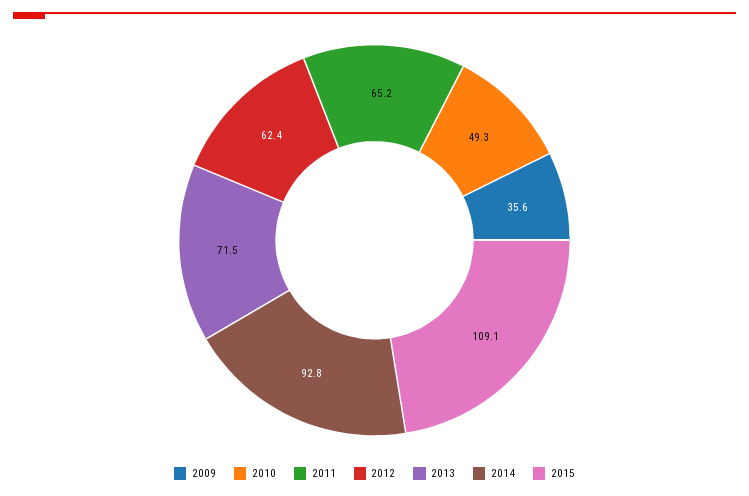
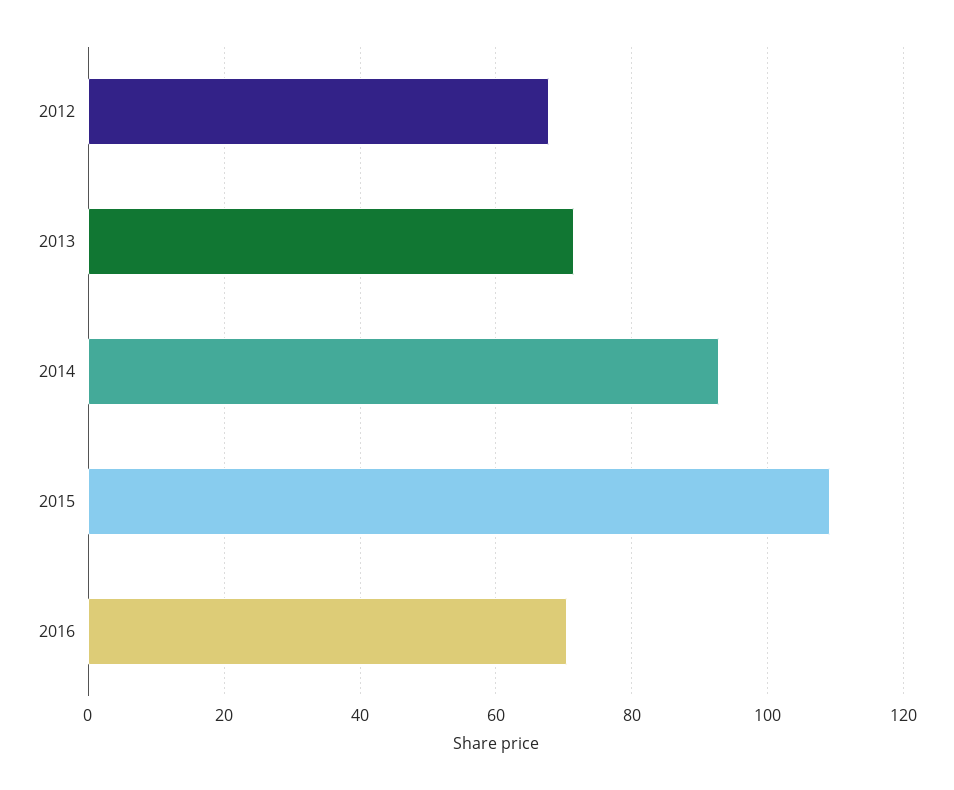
2009: 35.6 -> none
2010: 49.3 -> none
2011: 65.2 -> none
2012: 62.4 -> 68
2016: none -> 70

